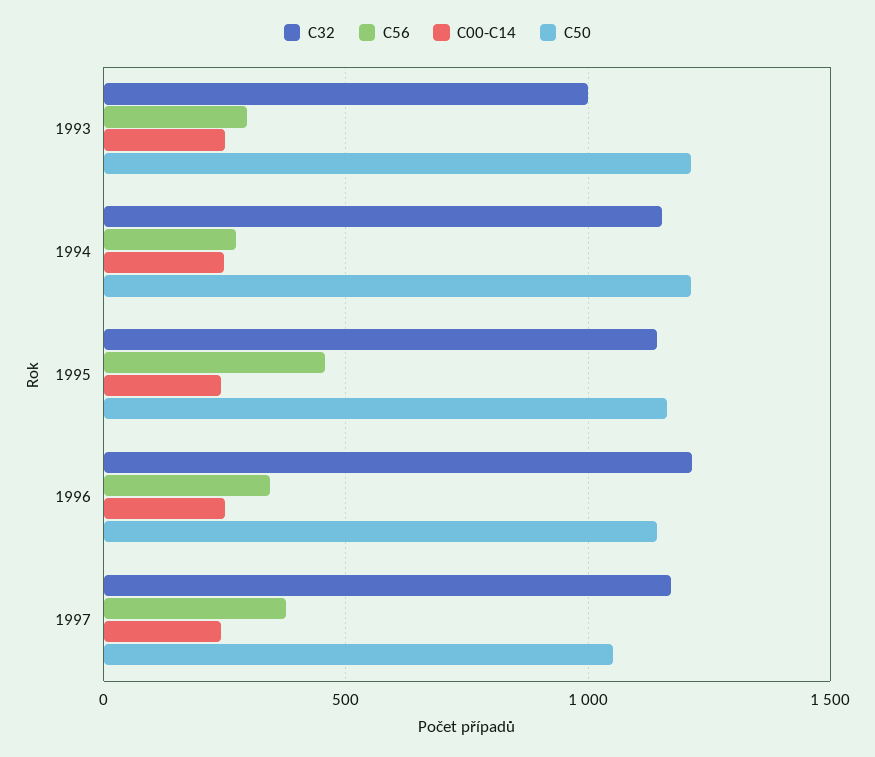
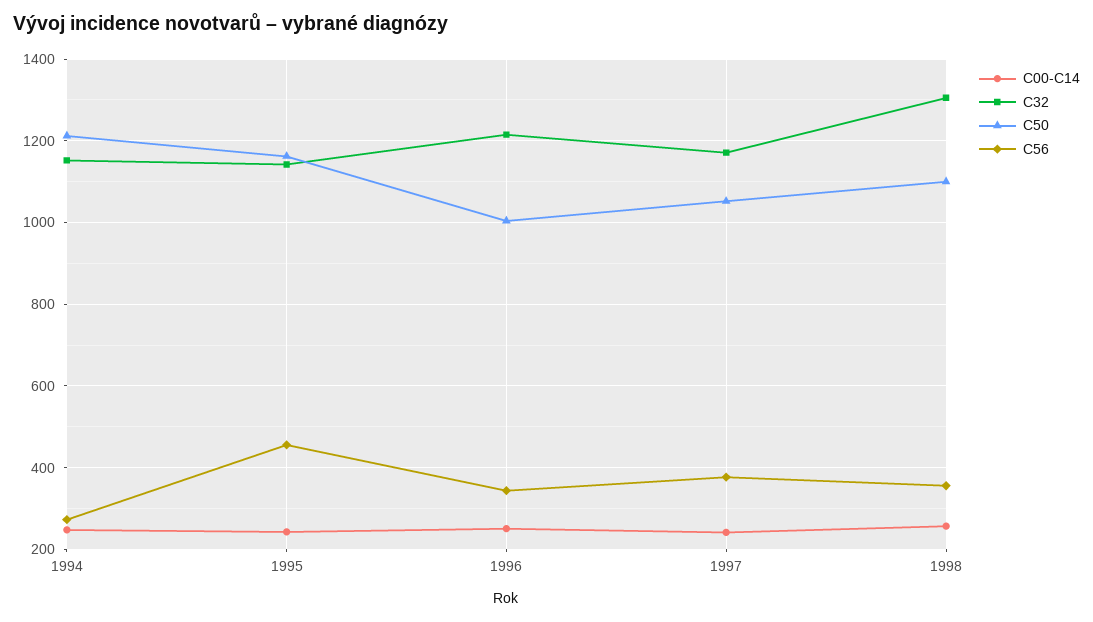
C32, 1993: 1000 -> none
C56, 1993: 300 -> none
C00-C14, 1993: 250 -> none
C50, 1993: 1200 -> none
C50, 1996: 1150 -> 1000
C00-C14, 1998: none -> 260
C32, 1998: none -> 1300
C50, 1998: none -> 1100
C56, 1998: none -> 360

